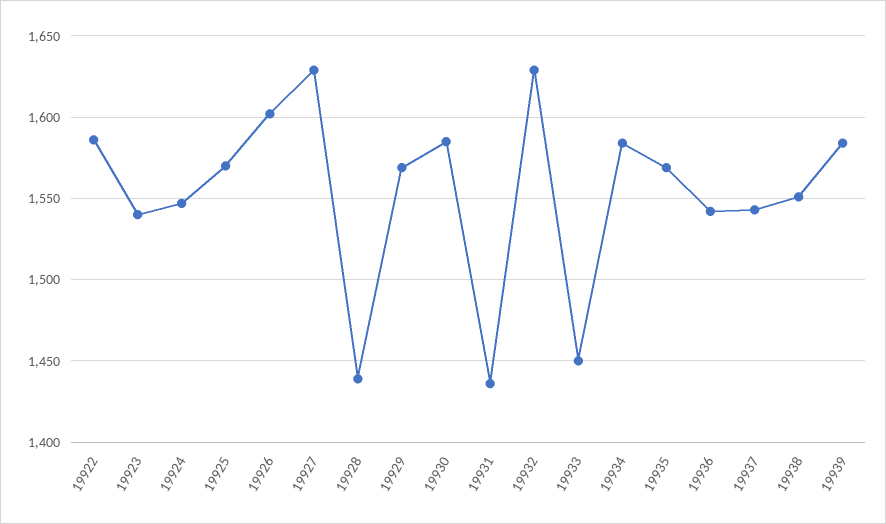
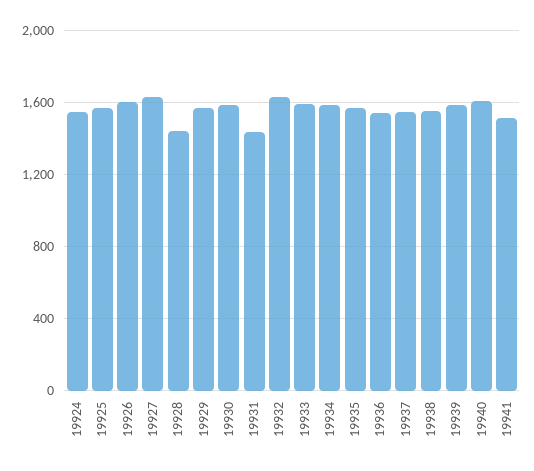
19922: 1585 -> none
19923: 1540 -> none
19933: 1450 -> 1600
19940: none -> 1600
19941: none -> 1500

